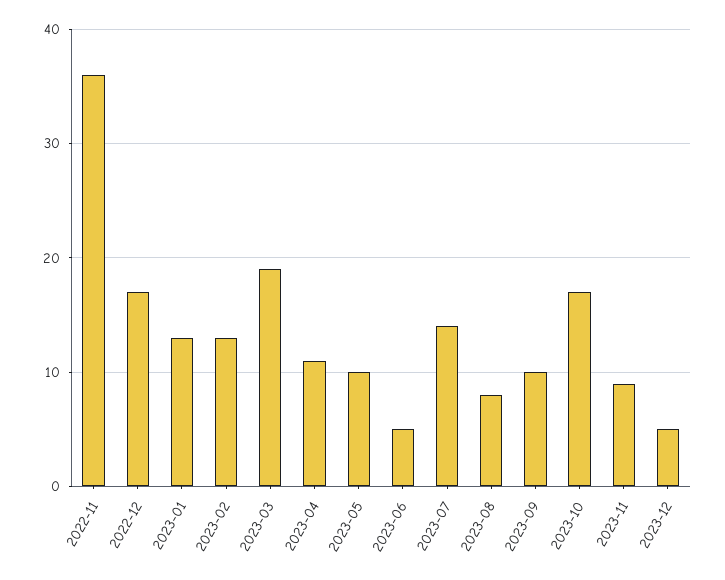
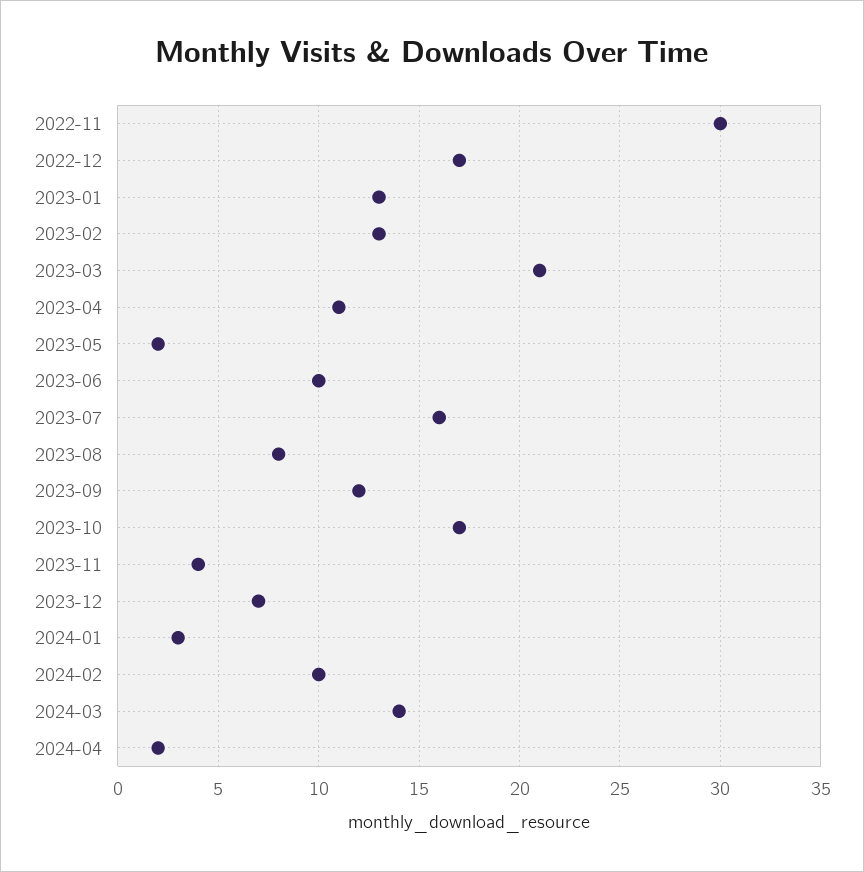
2022-11: 36 -> 30
2023-03: 19 -> 21
2023-05: 10 -> 2
2023-06: 5 -> 10
2023-07: 14 -> 16
2023-09: 10 -> 12
2023-11: 9 -> 4
2023-12: 5 -> 7
2024-01: none -> 3
2024-02: none -> 10
2024-03: none -> 14
2024-04: none -> 2

